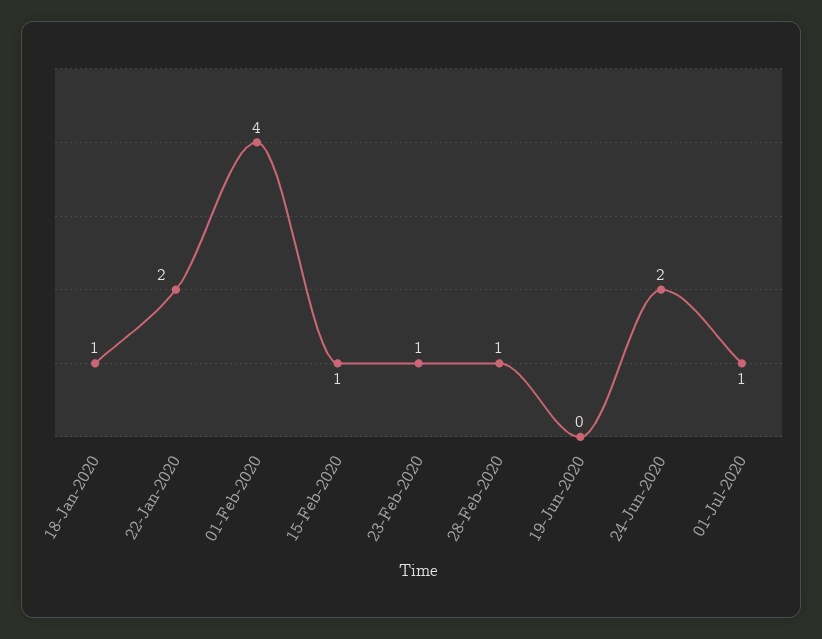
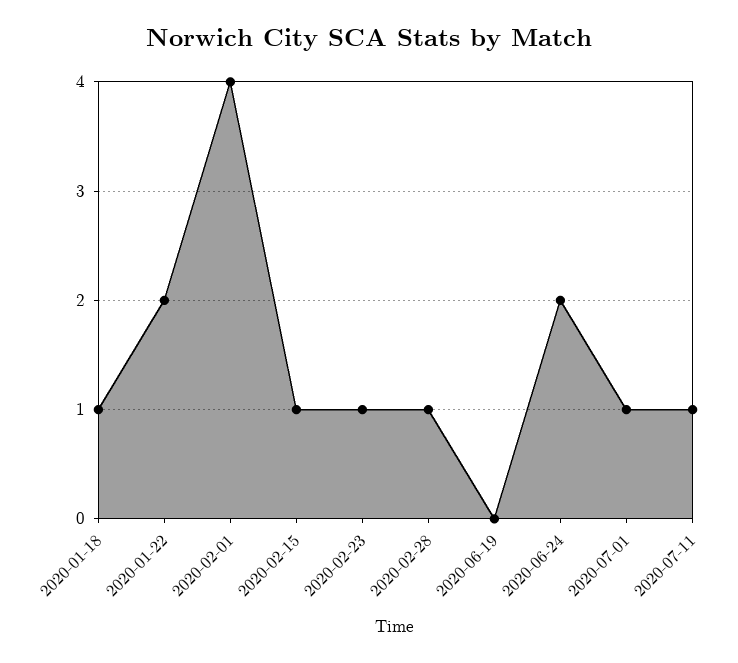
2020-07-11: none -> 1

